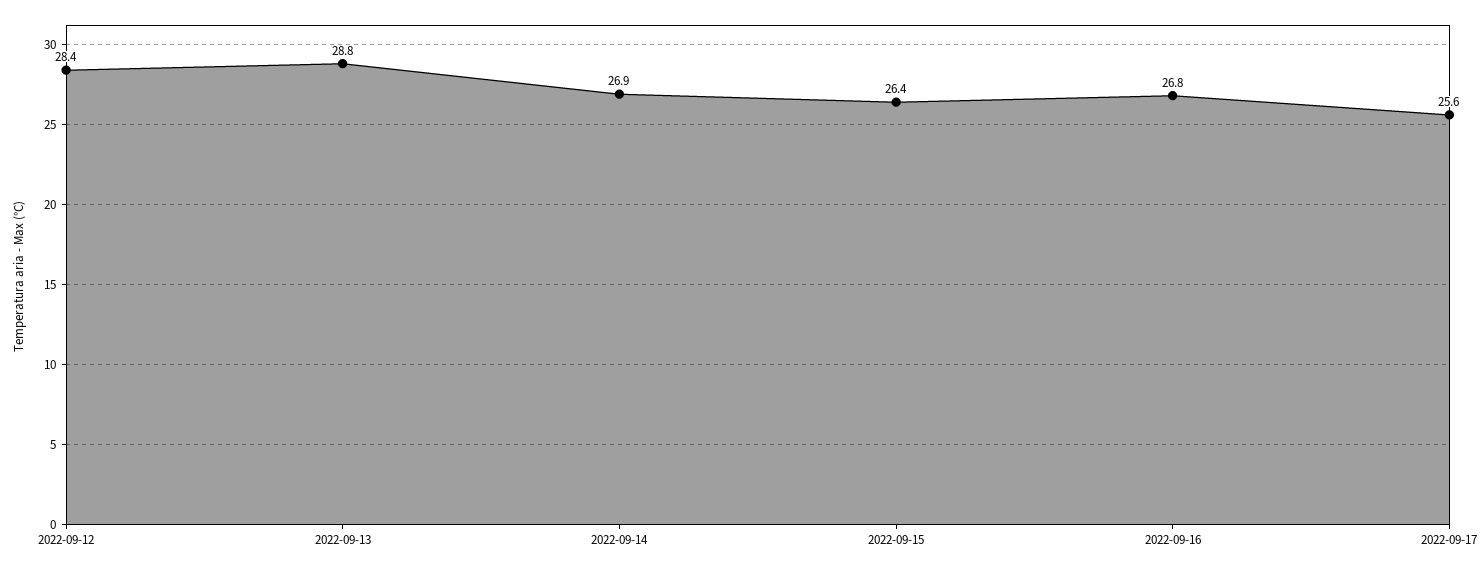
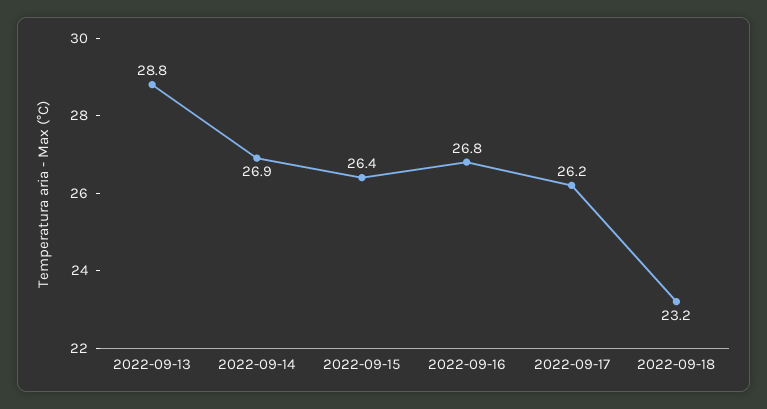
2022-09-12: 28.4 -> none
2022-09-17: 25.6 -> 26.2
2022-09-18: none -> 23.2

